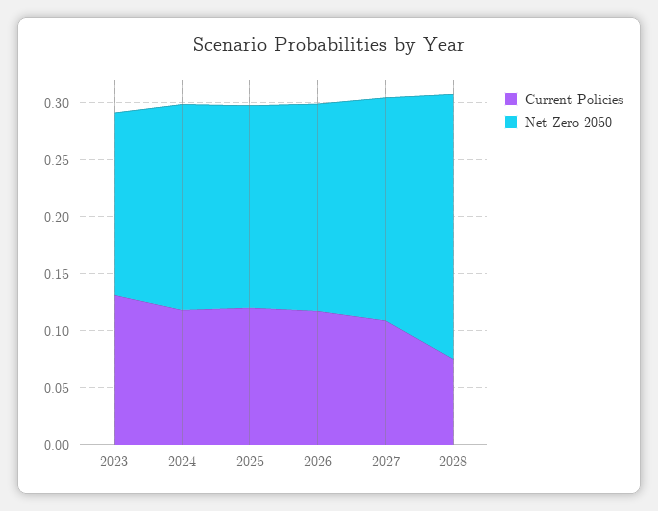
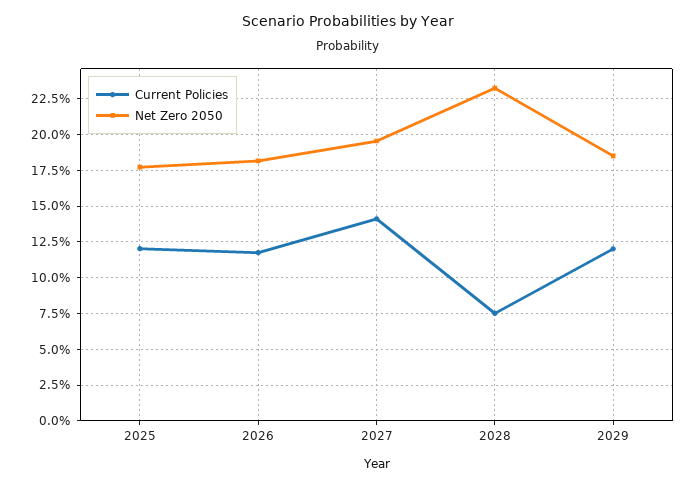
Current Policies, 2023: 0.13 -> none
Net Zero 2050, 2023: 0.16 -> none
Current Policies, 2024: 0.12 -> none
Net Zero 2050, 2024: 0.18 -> none
Current Policies, 2027: 0.11 -> 0.14
Current Policies, 2029: none -> 0.12
Net Zero 2050, 2029: none -> 0.185

